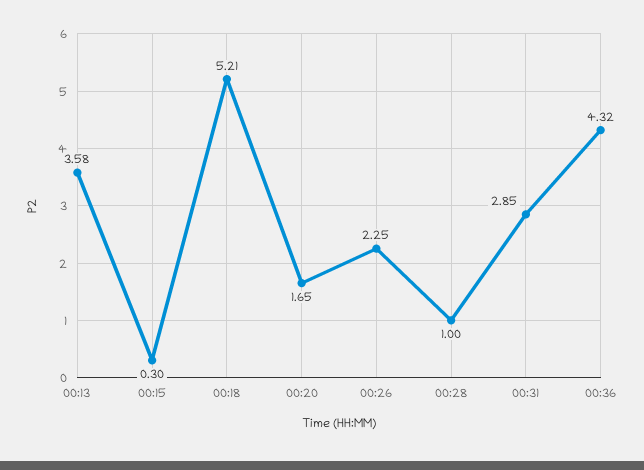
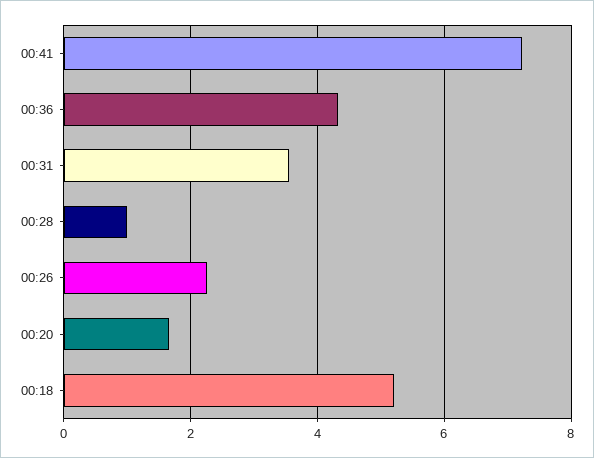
00:13: 3.58 -> none
00:15: 0.3 -> none
00:31: 2.85 -> 3.6
00:41: none -> 7.2

